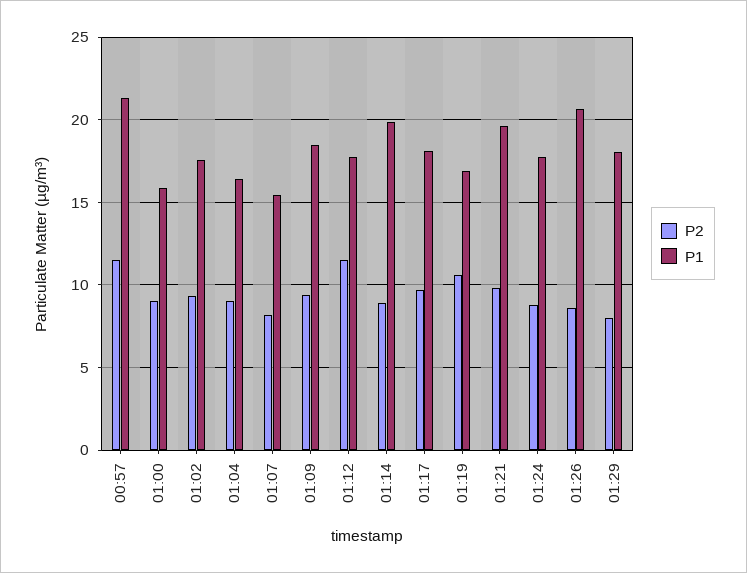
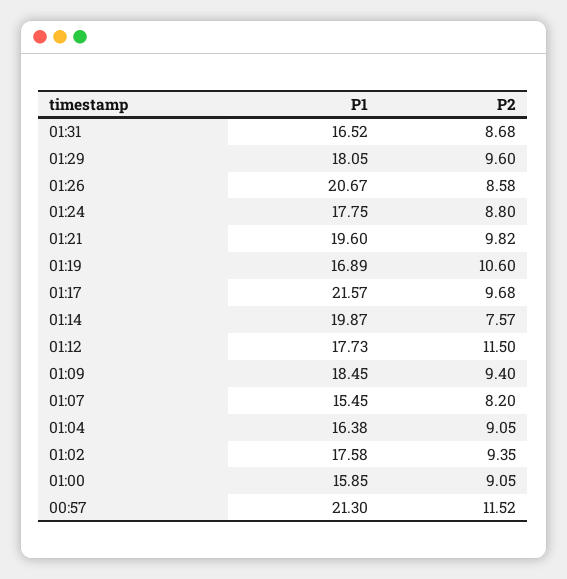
P2, 01:14: 9 -> 7.57
P1, 01:17: 18 -> 21.57
P2, 01:29: 8 -> 9.6
P1, 01:31: none -> 16.52
P2, 01:31: none -> 8.68

